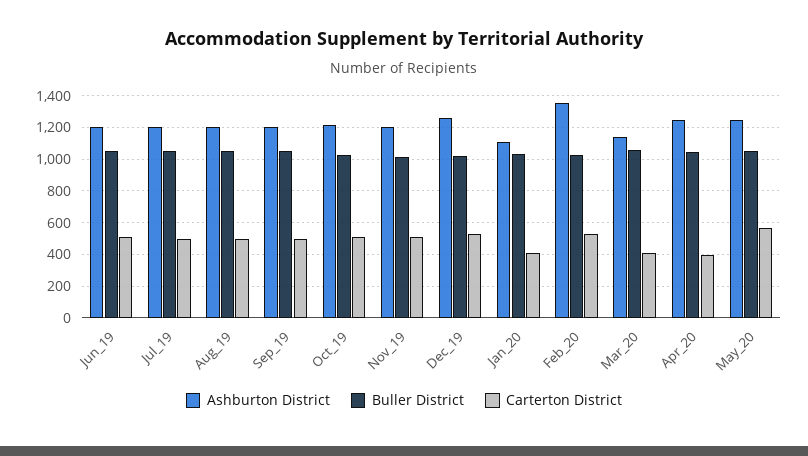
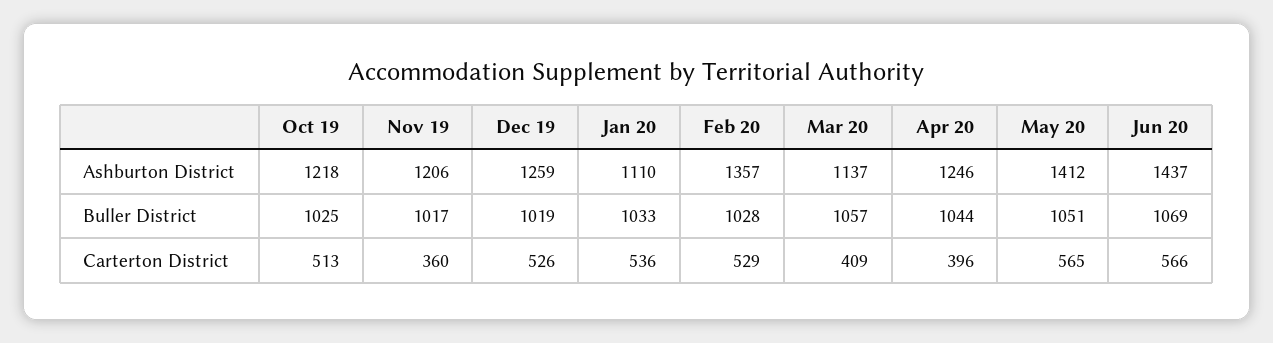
Ashburton District, Jun_19: 1200 -> none
Buller District, Jun_19: 1050 -> none
Carterton District, Jun_19: 500 -> none
Ashburton District, Jul_19: 1200 -> none
Buller District, Jul_19: 1050 -> none
Carterton District, Jul_19: 500 -> none
Ashburton District, Aug_19: 1200 -> none
Buller District, Aug_19: 1050 -> none
Carterton District, Aug_19: 500 -> none
Ashburton District, Sep_19: 1200 -> none
Buller District, Sep_19: 1050 -> none
Carterton District, Sep_19: 500 -> none
Carterton District, Nov_19: 500 -> 360
Carterton District, Jan_20: 400 -> 536
Ashburton District, May_20: 1250 -> 1412
Ashburton District, Jun 20: none -> 1437
Buller District, Jun 20: none -> 1069
Carterton District, Jun 20: none -> 566

